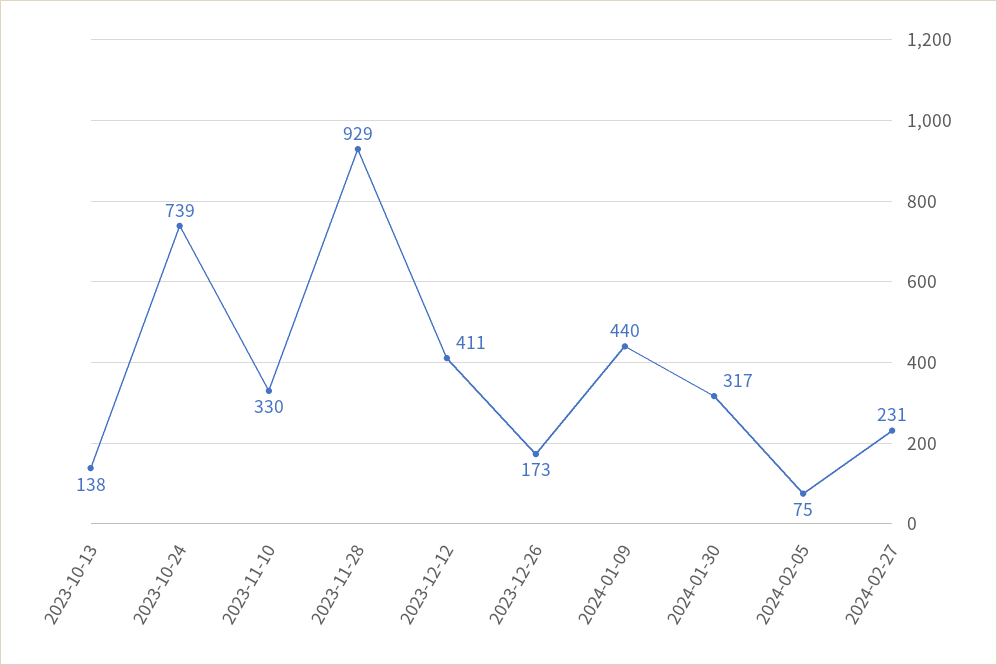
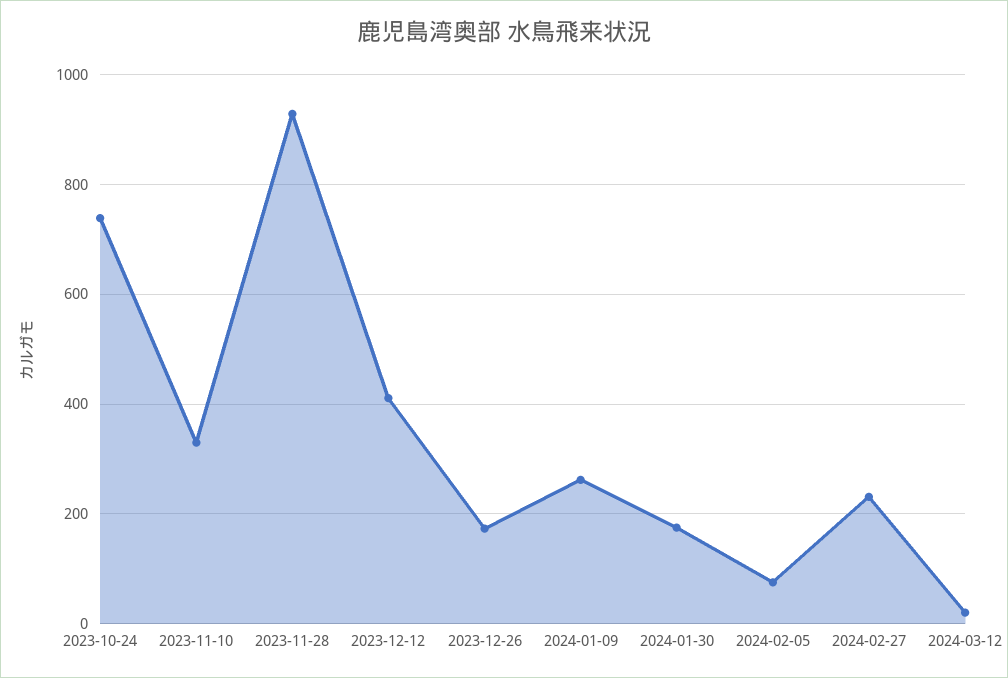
2023-10-13: 138 -> none
2024-01-09: 440 -> 260
2024-01-30: 317 -> 180
2024-03-12: none -> 20

